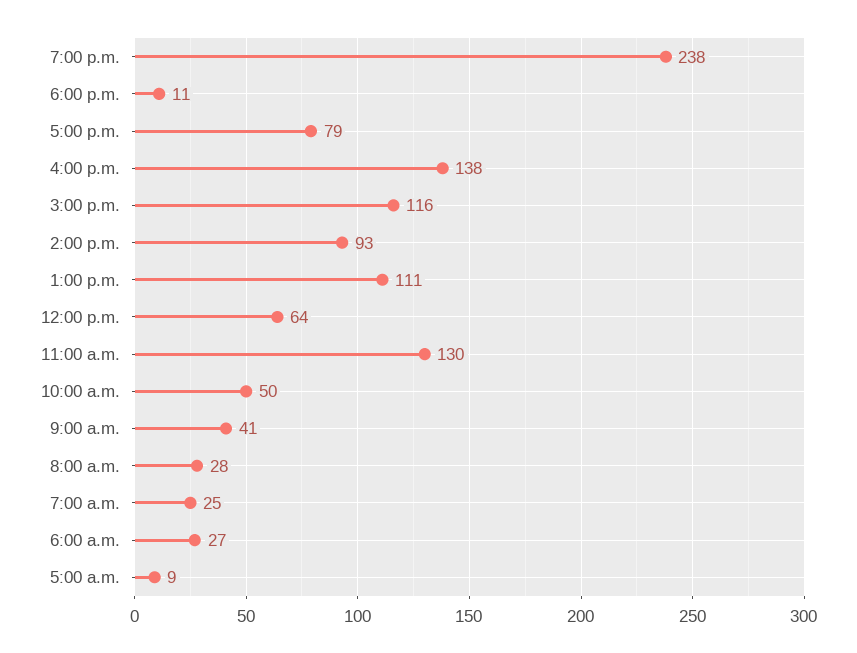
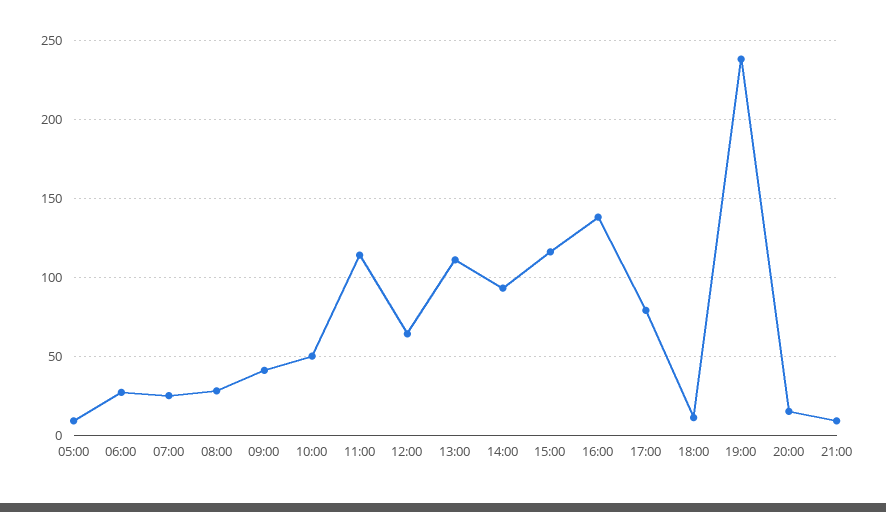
11:00 a.m.: 130 -> 115
20:00: none -> 15
21:00: none -> 10

